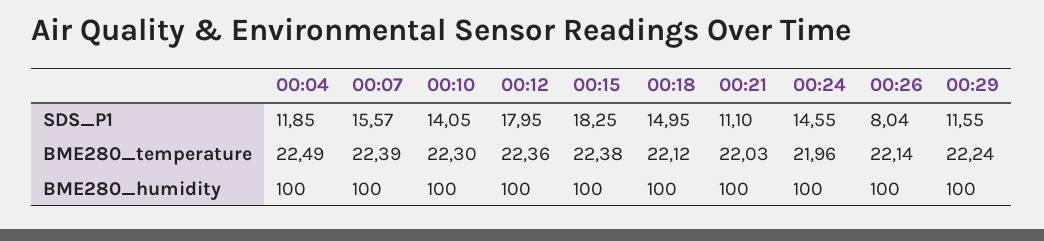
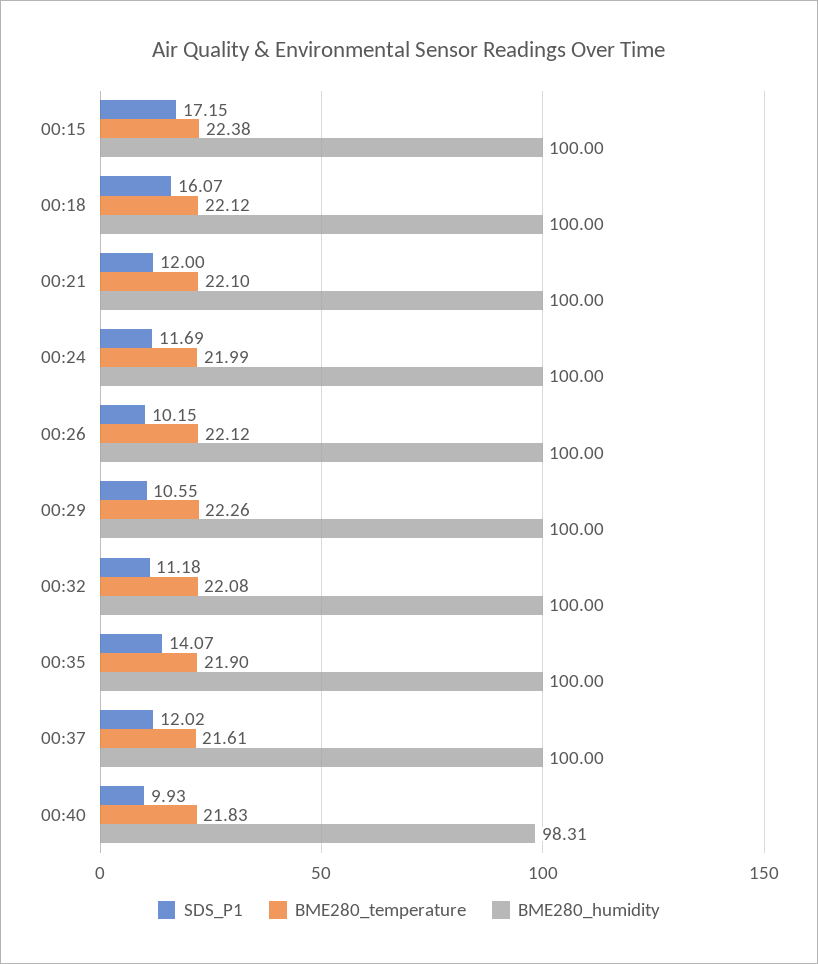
SDS_P1, 00:04: 11.85 -> none
SDS_P1, 00:07: 15.57 -> none
SDS_P1, 00:10: 14.05 -> none
SDS_P1, 00:12: 17.95 -> none
SDS_P1, 00:15: 18.25 -> 17.15
SDS_P1, 00:18: 14.95 -> 16.07
SDS_P1, 00:21: 11.1 -> 12
SDS_P1, 00:24: 14.55 -> 11.69
SDS_P1, 00:26: 8.04 -> 10.15
SDS_P1, 00:29: 11.55 -> 10.55
BME280_temperature, 00:04: 22.49 -> none
BME280_temperature, 00:07: 22.39 -> none
BME280_temperature, 00:10: 22.3 -> none
BME280_temperature, 00:12: 22.36 -> none
BME280_temperature, 00:21: 22.03 -> 22.1
BME280_temperature, 00:24: 21.96 -> 21.99
BME280_temperature, 00:26: 22.14 -> 22.12
BME280_temperature, 00:29: 22.24 -> 22.26
BME280_humidity, 00:04: 100 -> none
BME280_humidity, 00:07: 100 -> none
BME280_humidity, 00:10: 100 -> none
BME280_humidity, 00:12: 100 -> none
SDS_P1, 00:32: none -> 11.18
BME280_temperature, 00:32: none -> 22.08
BME280_humidity, 00:32: none -> 100
SDS_P1, 00:35: none -> 14.07
BME280_temperature, 00:35: none -> 21.9
BME280_humidity, 00:35: none -> 100
SDS_P1, 00:37: none -> 12.02
BME280_temperature, 00:37: none -> 21.61
BME280_humidity, 00:37: none -> 100
SDS_P1, 00:40: none -> 9.93
BME280_temperature, 00:40: none -> 21.83
BME280_humidity, 00:40: none -> 98.31

